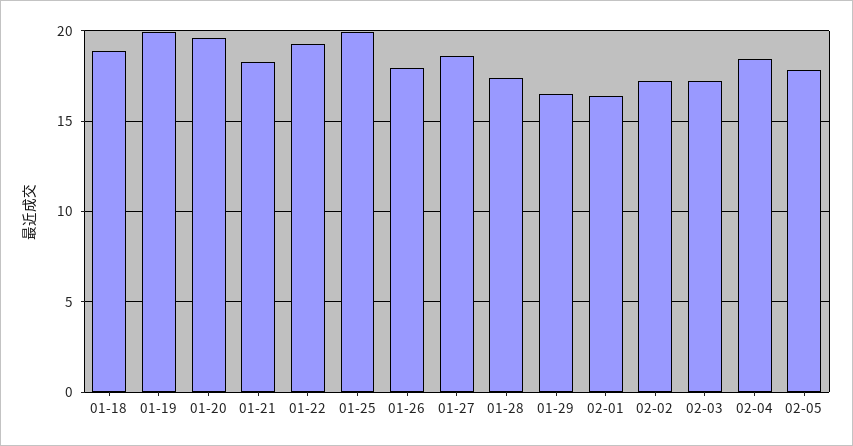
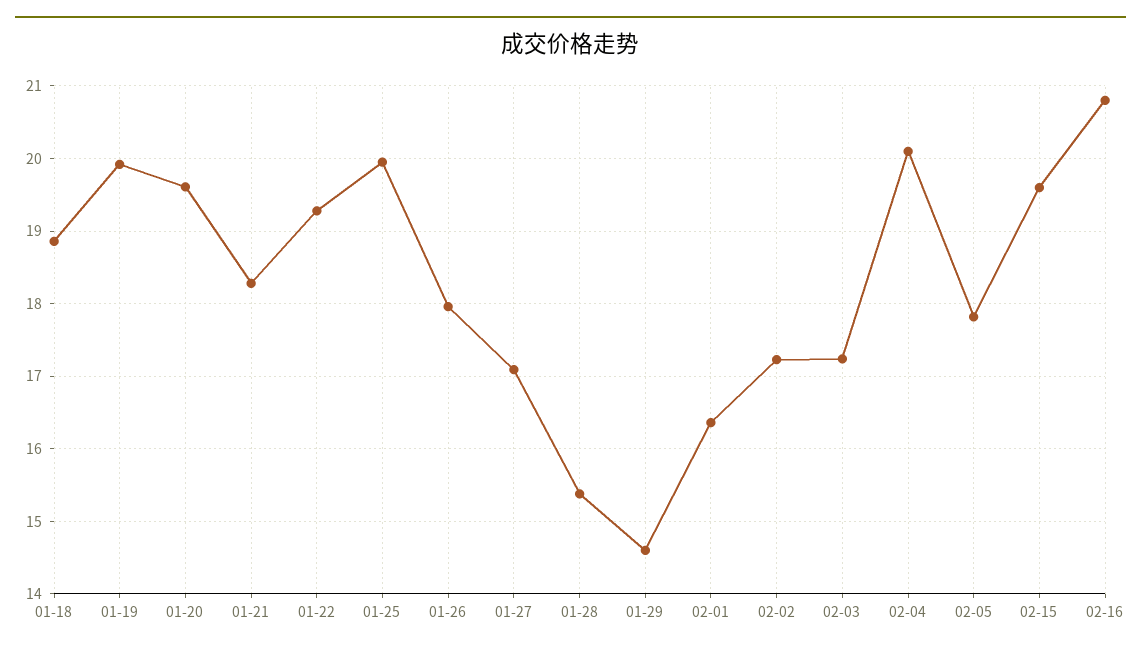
01-27: 18.5 -> 17.1
01-28: 17.5 -> 15.4
01-29: 16.5 -> 14.6
02-04: 18.5 -> 20.1
02-15: none -> 19.6
02-16: none -> 20.8

